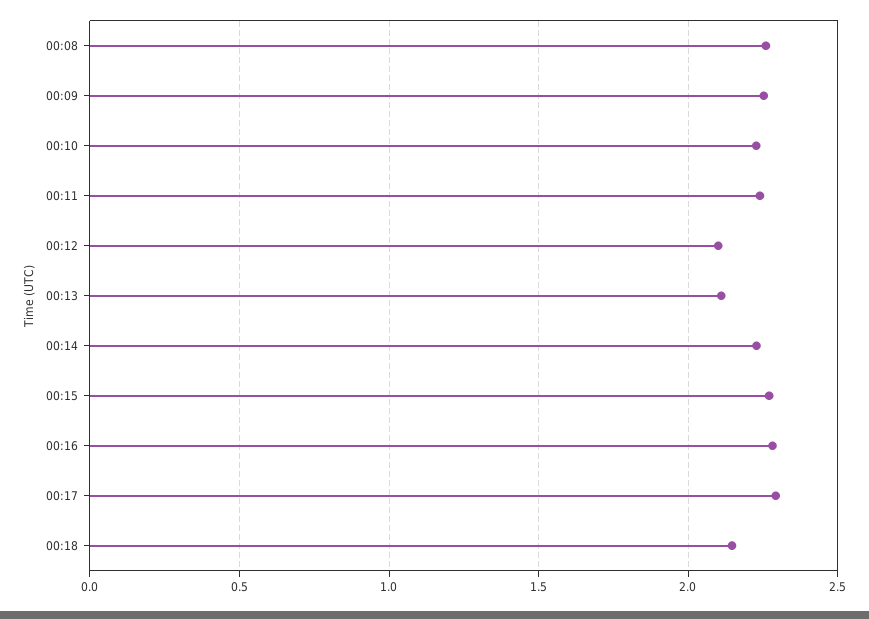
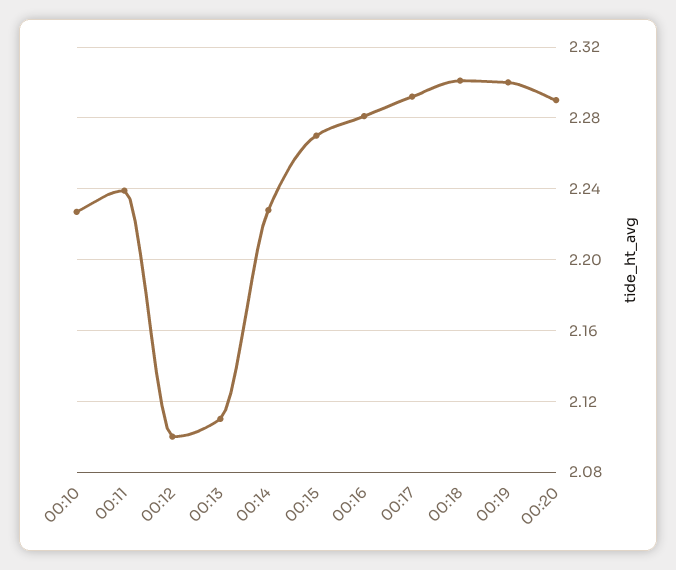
00:08: 2.25 -> none
00:09: 2.25 -> none
00:18: 2.15 -> 2.3
00:19: none -> 2.3
00:20: none -> 2.29

